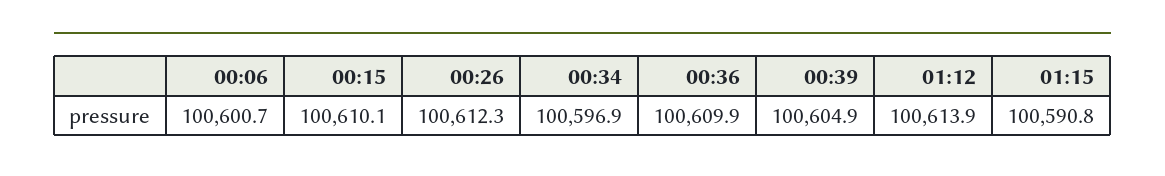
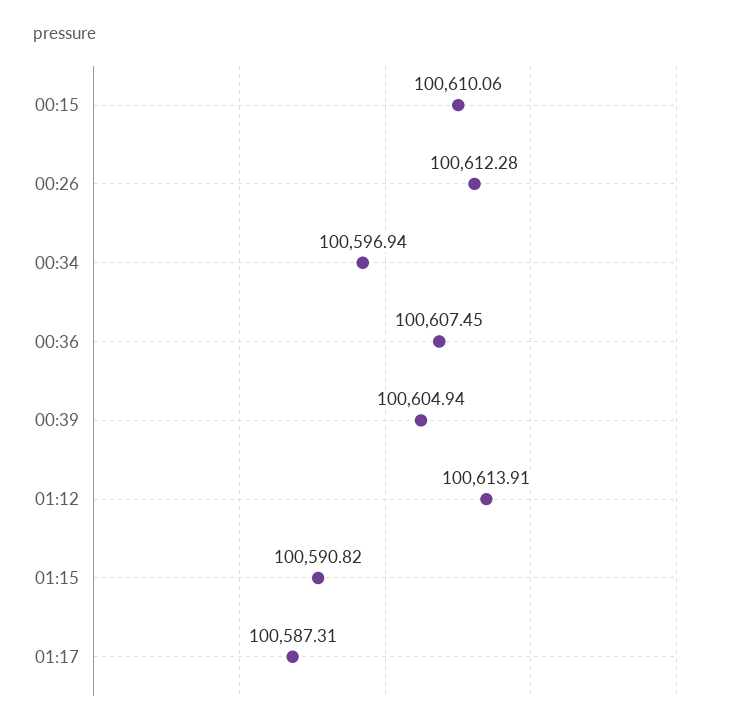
00:06: 100600.7 -> none
00:36: 100609.9 -> 100607.45
01:17: none -> 100587.31

